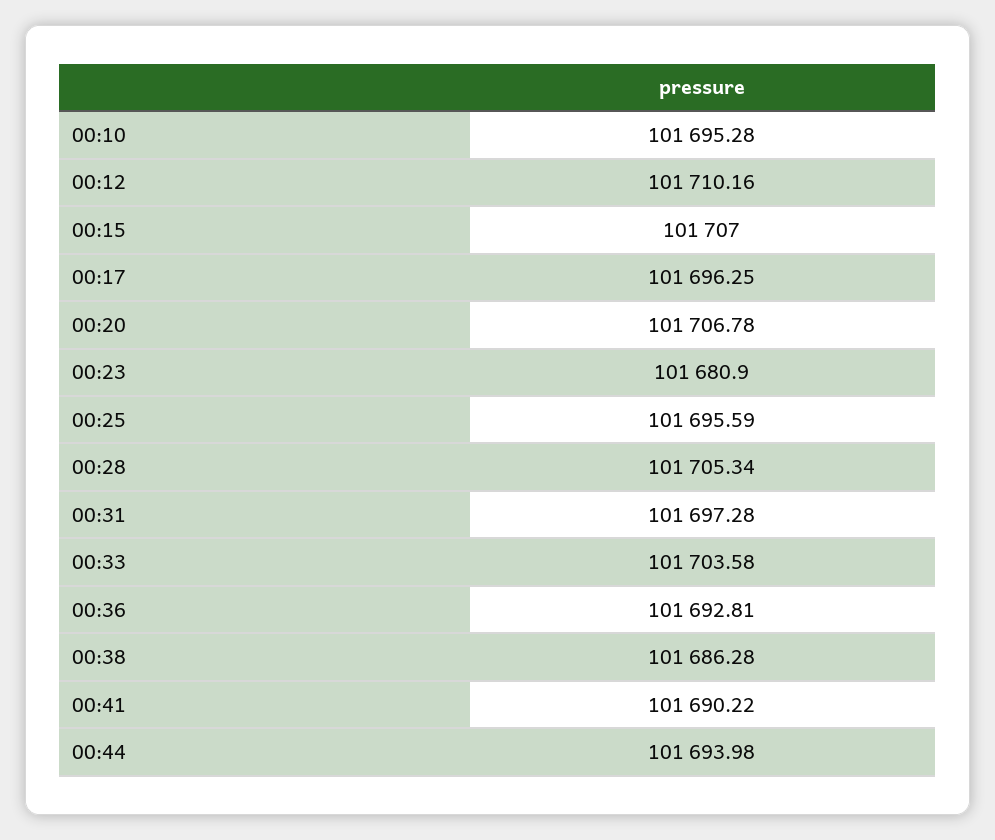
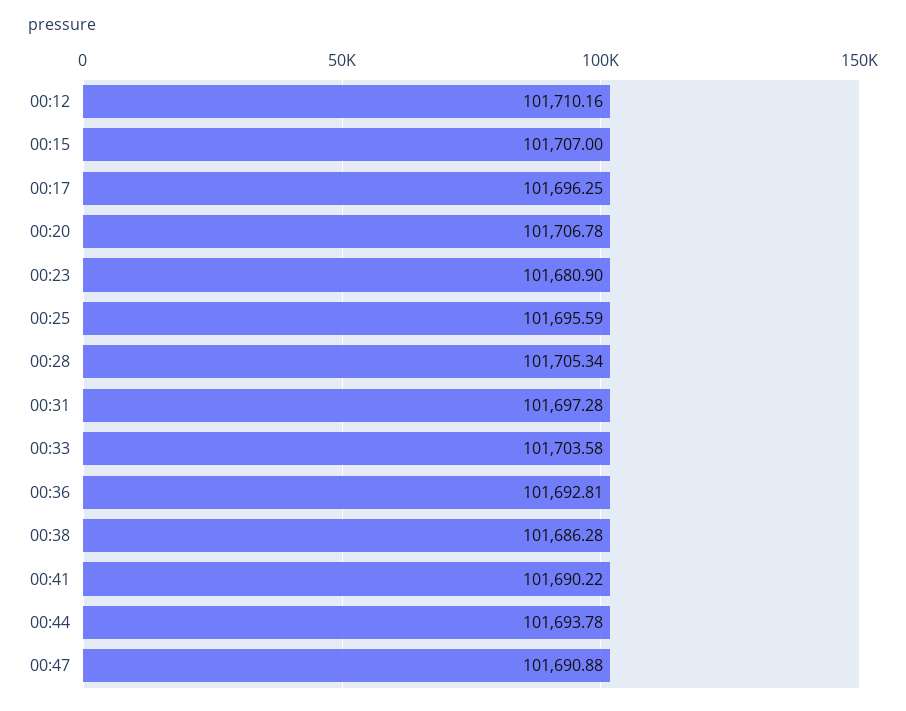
00:10: 101695.28 -> none
00:44: 101693.98 -> 101693.78
00:47: none -> 101690.88

